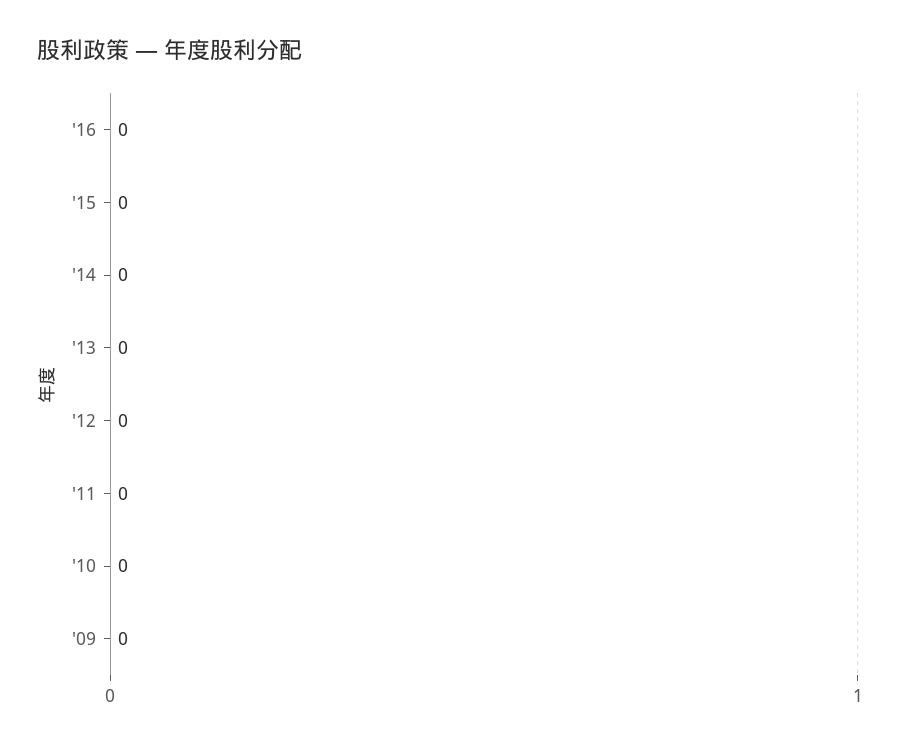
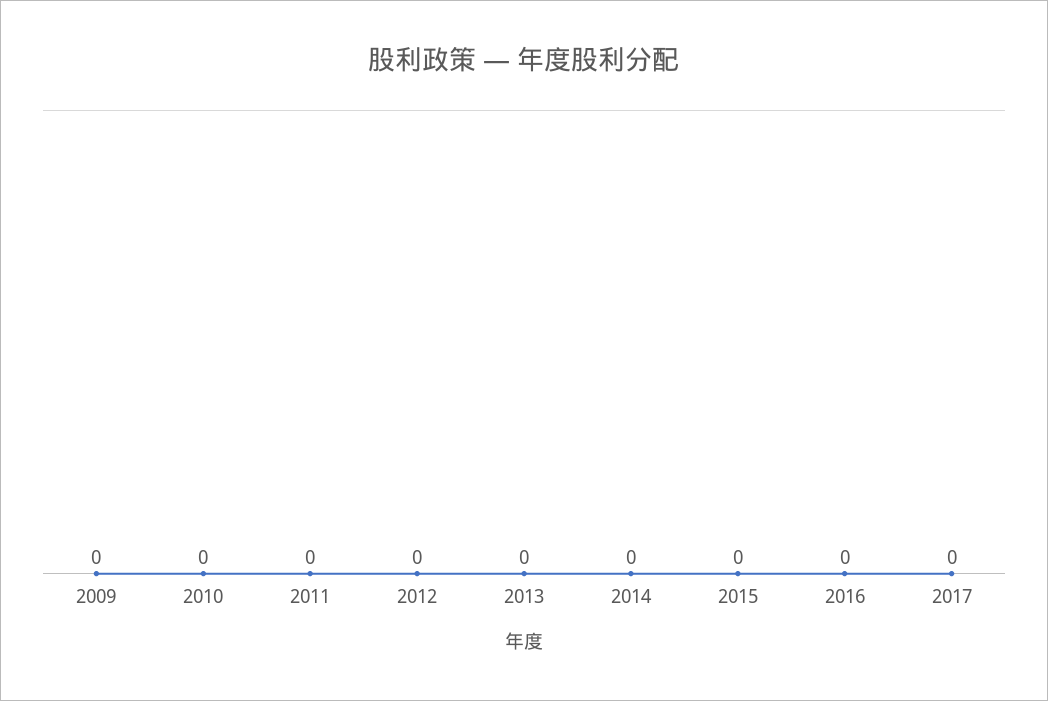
2017: none -> 0

